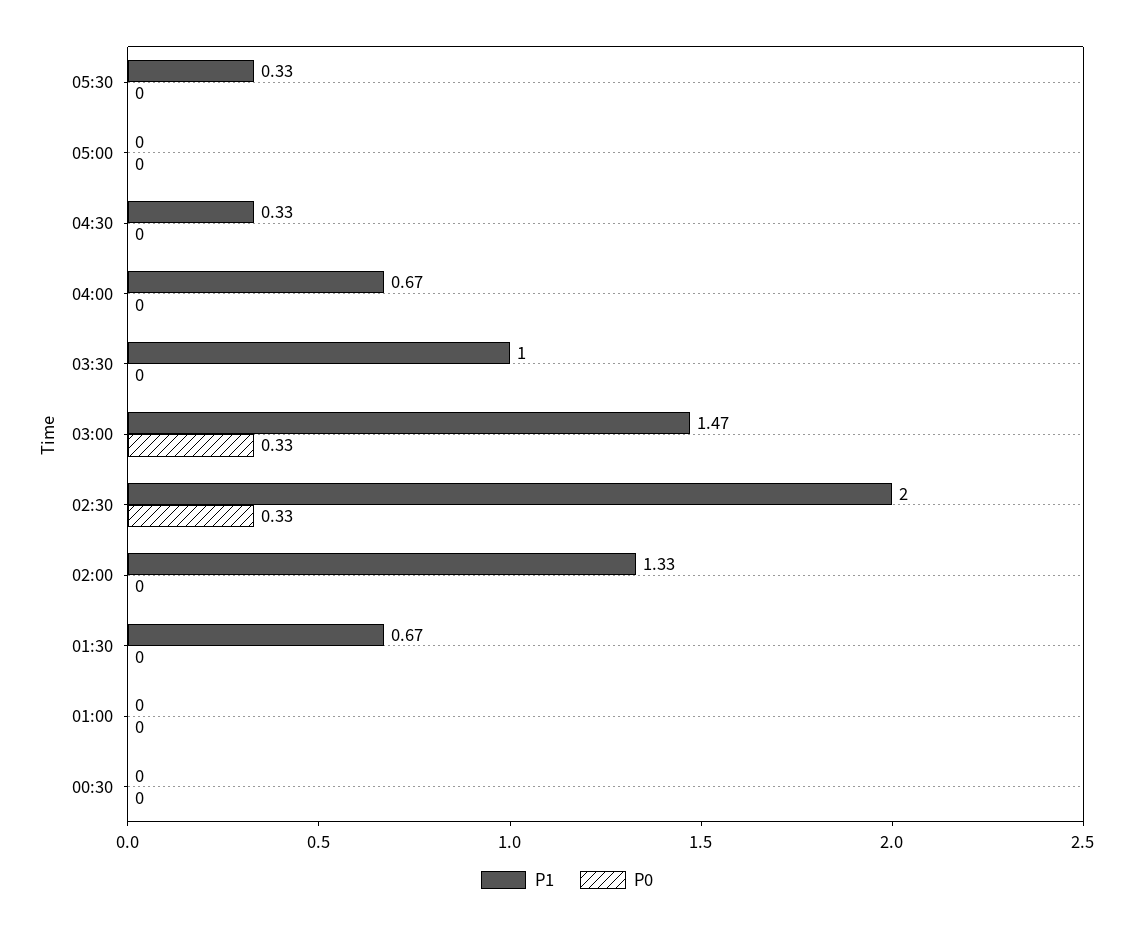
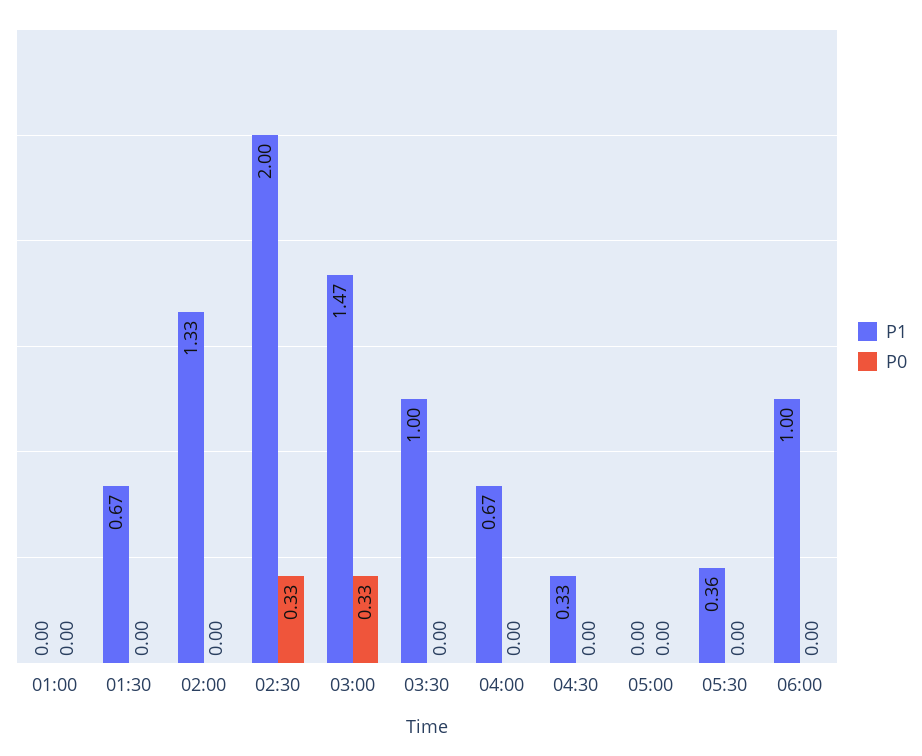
P1, 05:30: 0.33 -> 0.36
P1, 00:30: 0 -> none
P0, 00:30: 0 -> none
P1, 06:00: none -> 1
P0, 06:00: none -> 0

